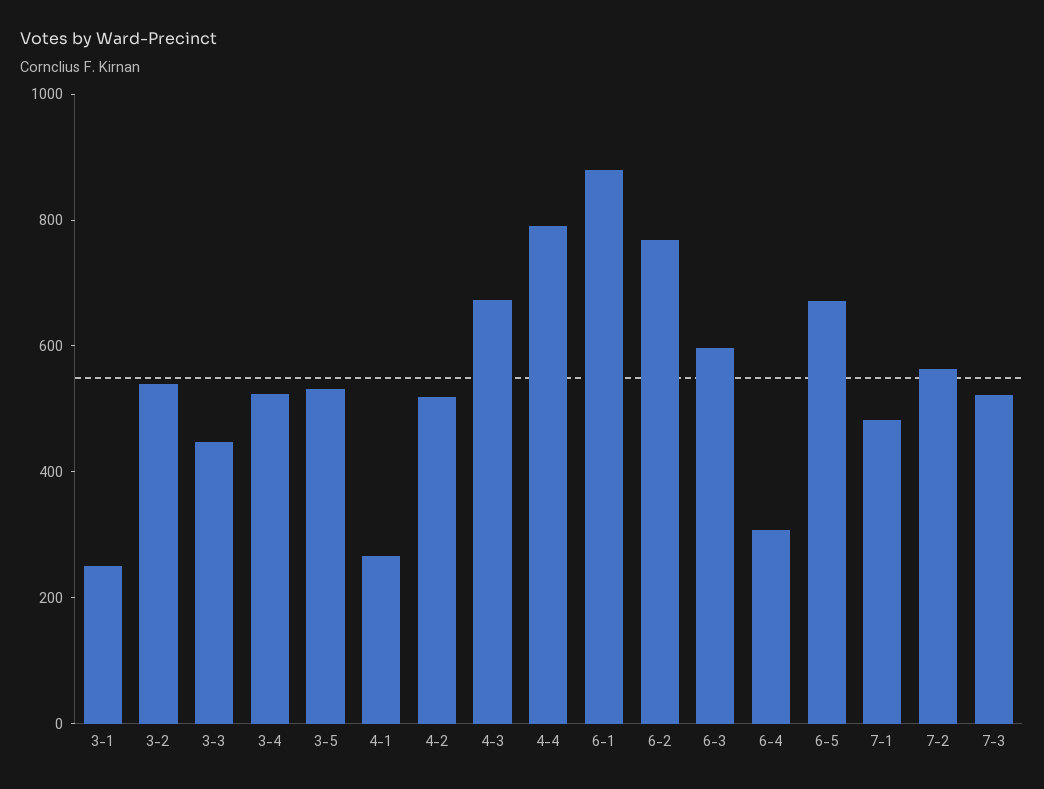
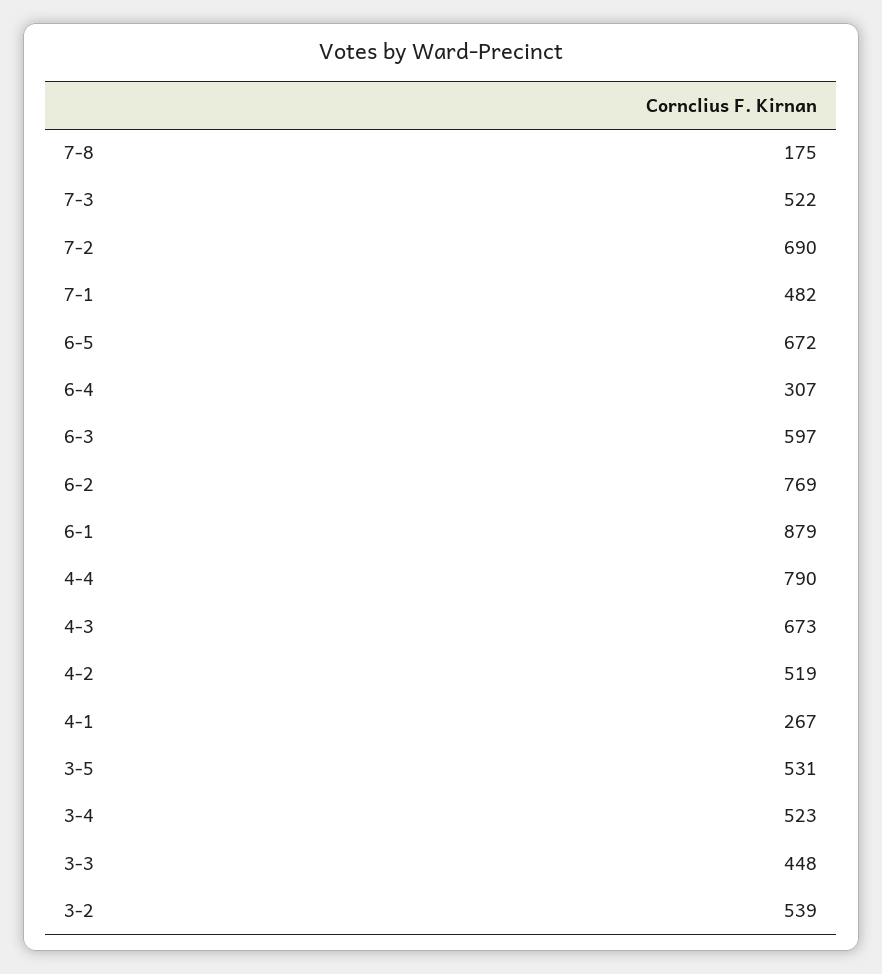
3-1: 250 -> none
7-2: 550 -> 690
7-8: none -> 175

